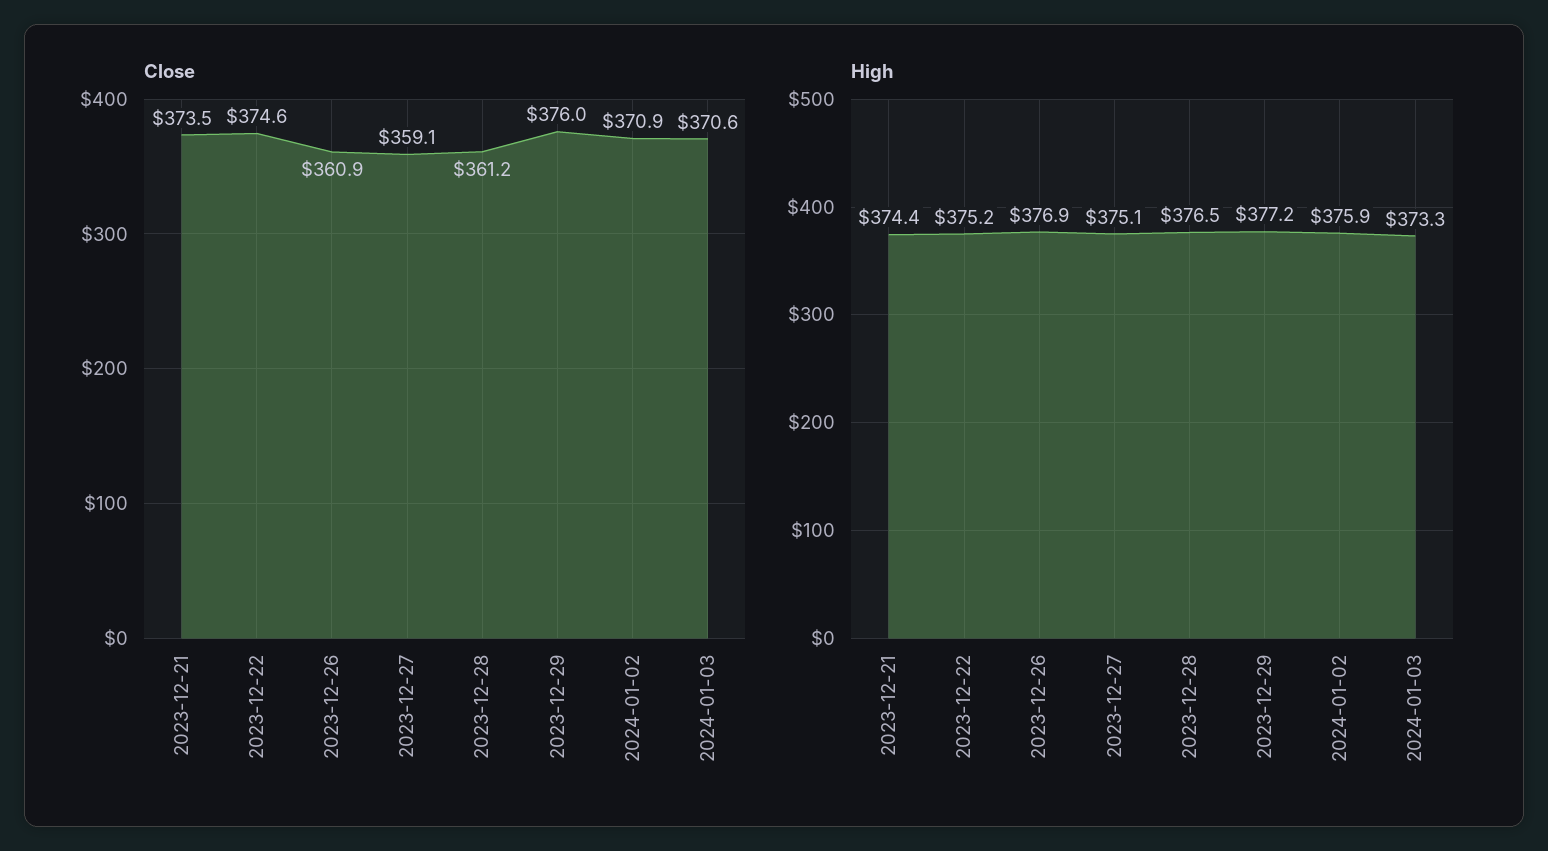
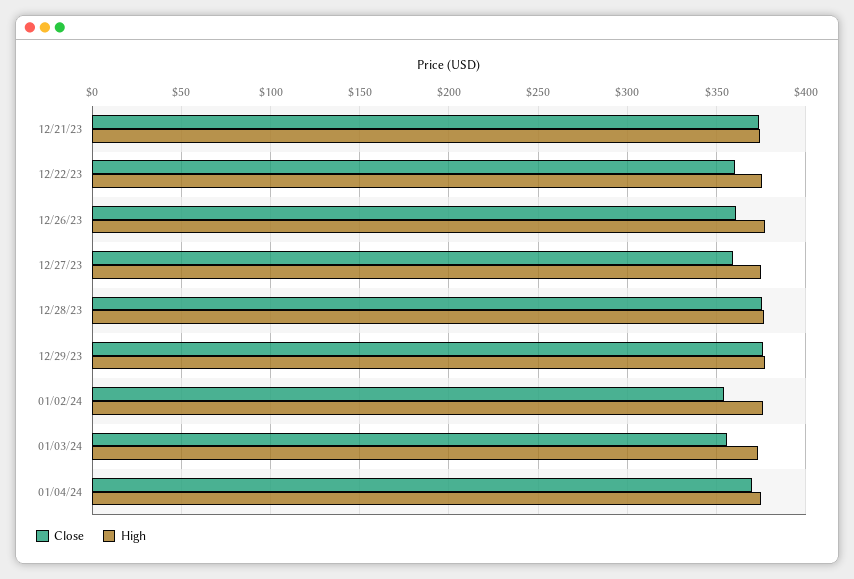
Close, 2023-12-22: 374.6 -> 360
Close, 2023-12-28: 361.2 -> 375
Close, 2024-01-02: 370.9 -> 355
Close, 2024-01-03: 370.6 -> 355
Close, 01/04/24: none -> 370
High, 01/04/24: none -> 375

